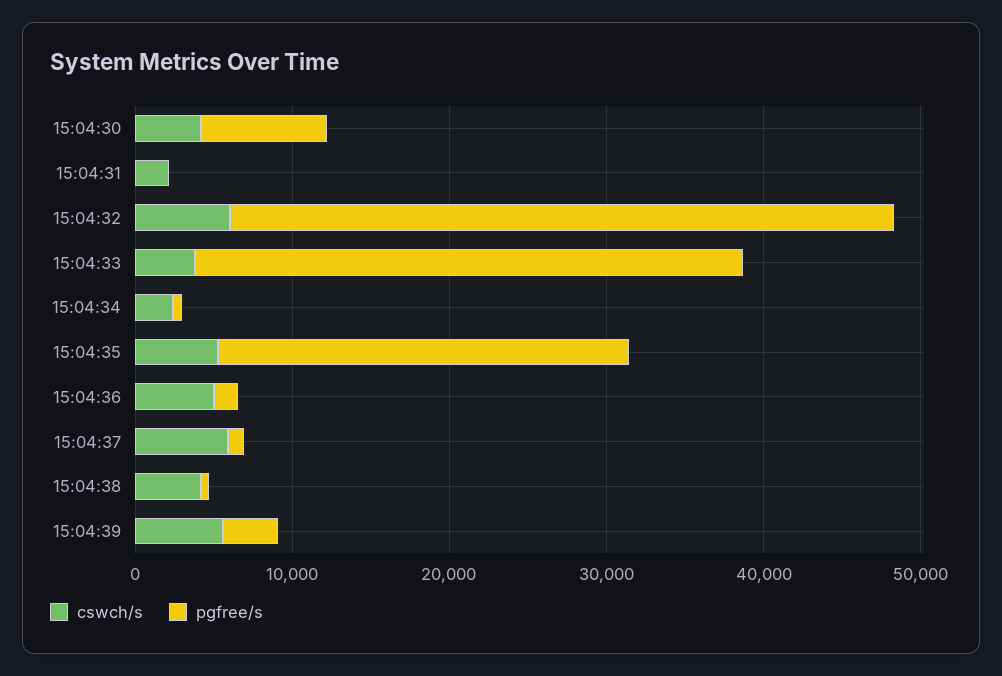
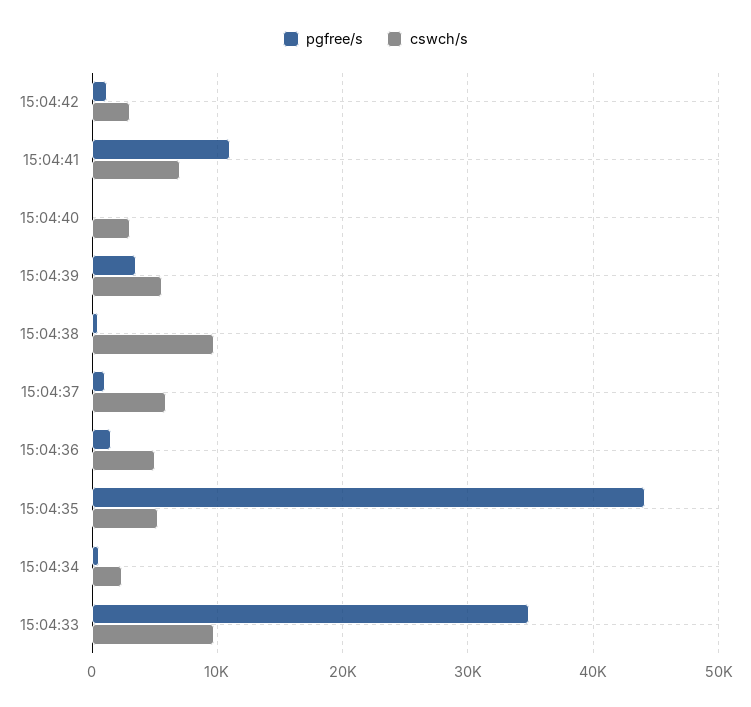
cswch/s, 15:04:30: 4000 -> none
pgfree/s, 15:04:30: 8000 -> none
cswch/s, 15:04:31: 2000 -> none
pgfree/s, 15:04:31: 0 -> none
cswch/s, 15:04:32: 6000 -> none
pgfree/s, 15:04:32: 42000 -> none
cswch/s, 15:04:33: 4000 -> 10000
pgfree/s, 15:04:35: 26000 -> 44000
cswch/s, 15:04:38: 4000 -> 10000
pgfree/s, 15:04:42: none -> 1000
cswch/s, 15:04:42: none -> 3000
pgfree/s, 15:04:41: none -> 11000
cswch/s, 15:04:41: none -> 7000
pgfree/s, 15:04:40: none -> 0
cswch/s, 15:04:40: none -> 3000

